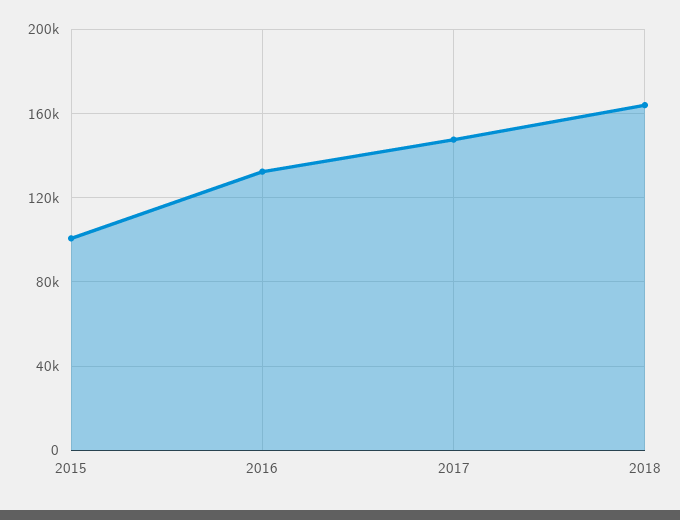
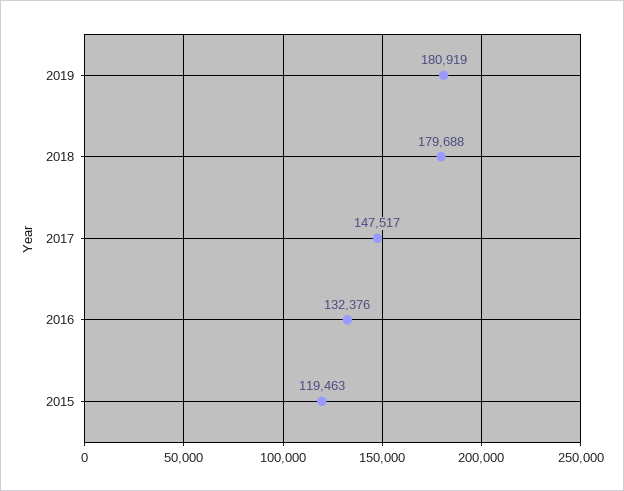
2015: 100000 -> 119463
2018: 165000 -> 179688
2019: none -> 180919

